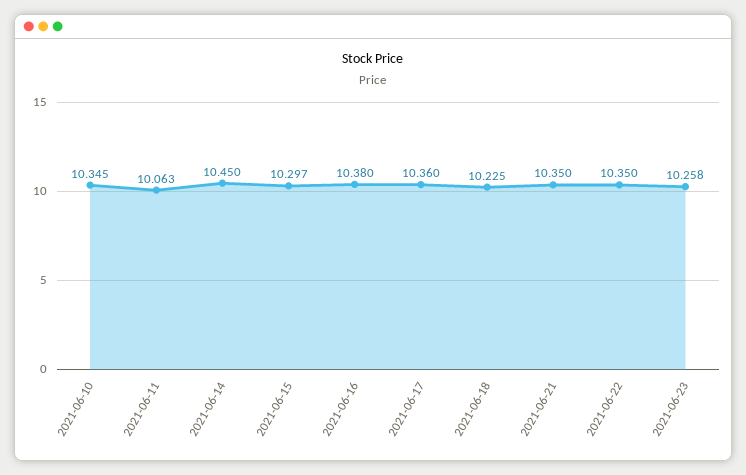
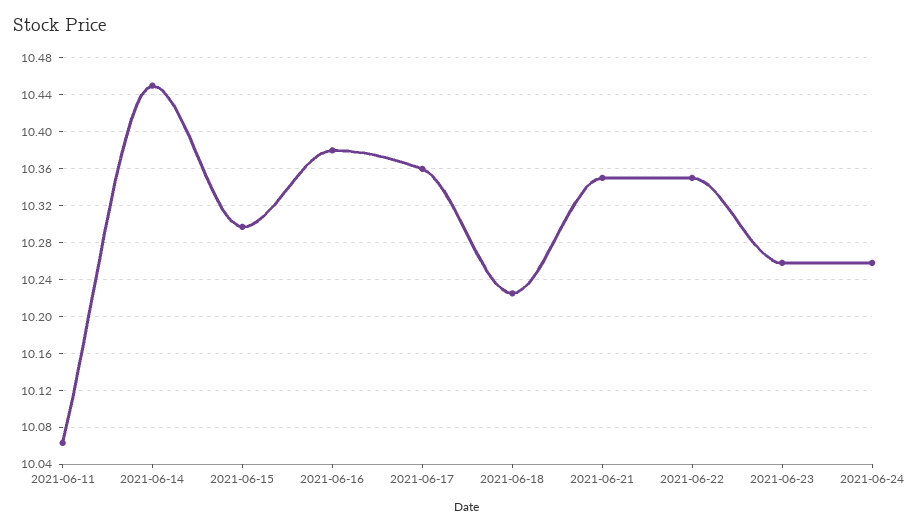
2021-06-10: 10.345 -> none
2021-06-24: none -> 10.26

